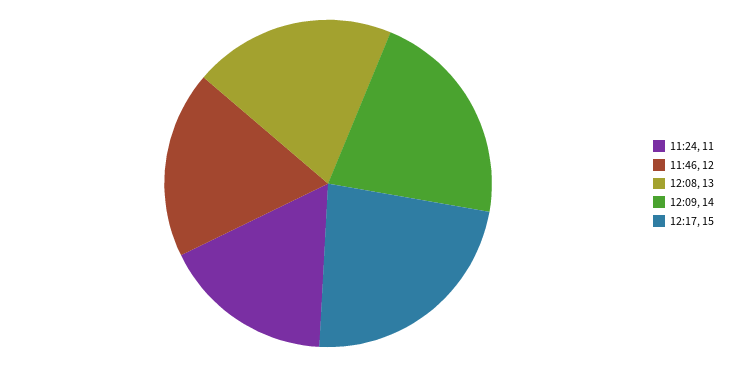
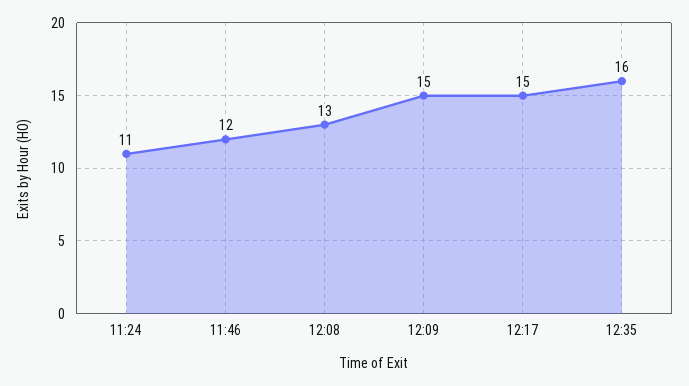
12:09: 14 -> 15
12:35: none -> 16

